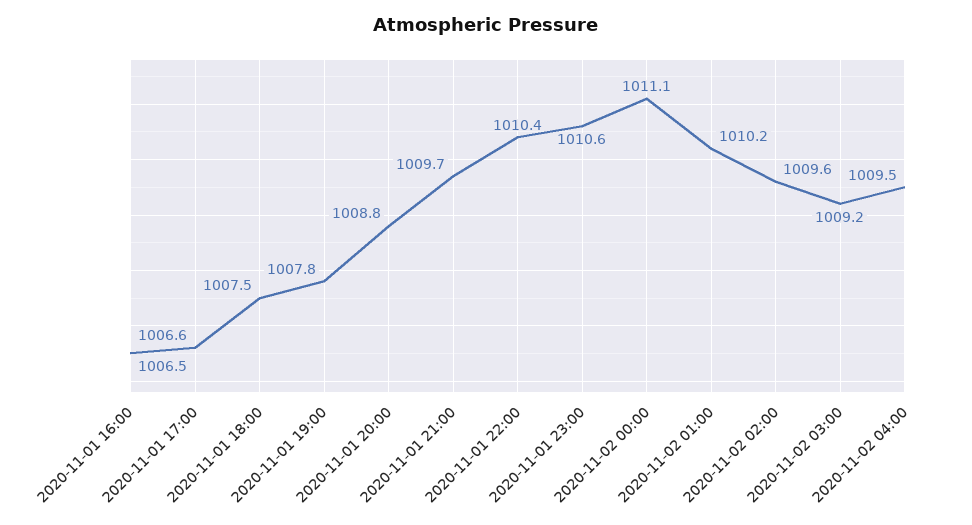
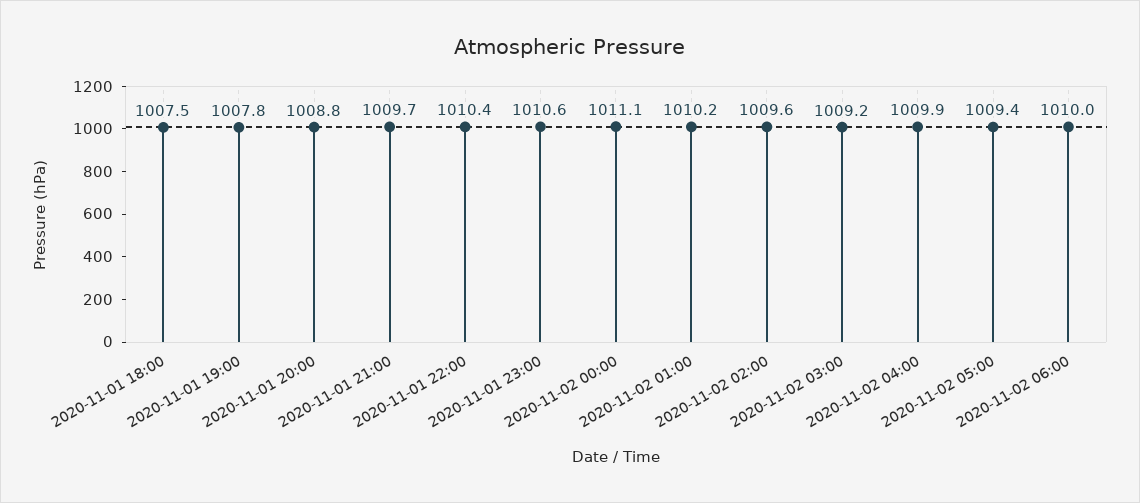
2020-11-01 16:00: 1006.5 -> none
2020-11-01 17:00: 1006.6 -> none
2020-11-02 04:00: 1009.5 -> 1009.9
2020-11-02 05:00: none -> 1009.4
2020-11-02 06:00: none -> 1010

